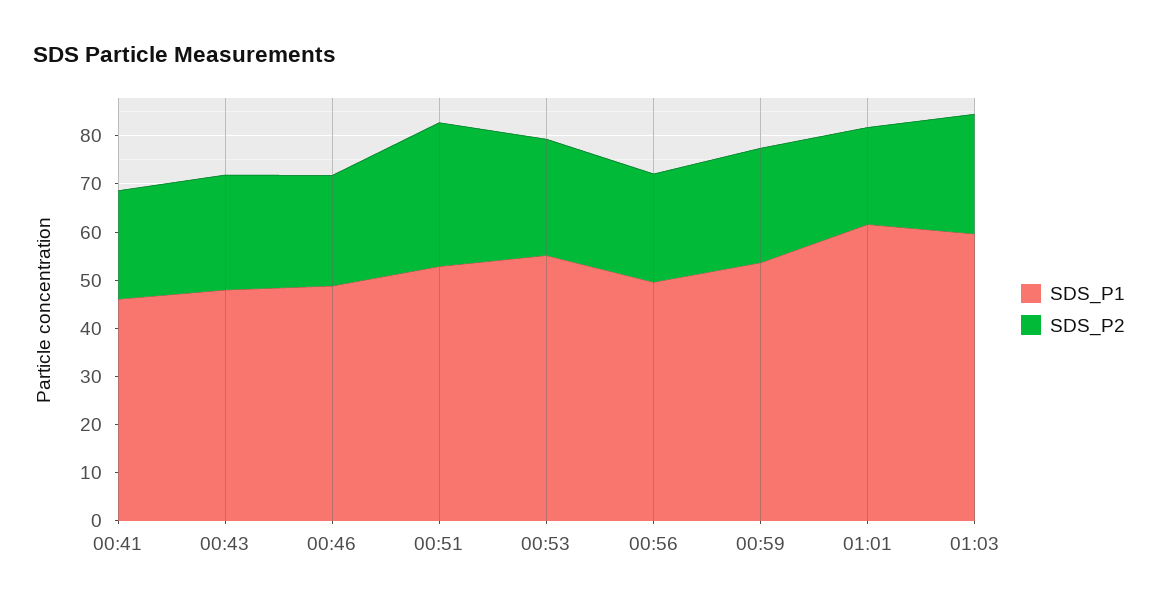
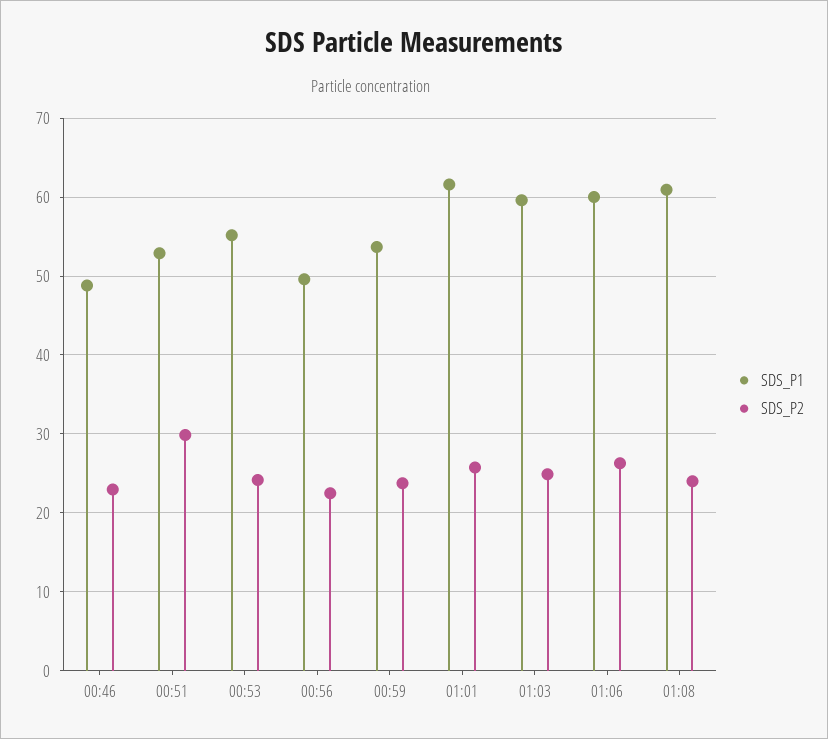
SDS_P1, 00:41: 46 -> none
SDS_P2, 00:41: 22 -> none
SDS_P1, 00:43: 48 -> none
SDS_P2, 00:43: 24 -> none
SDS_P2, 01:01: 20 -> 26
SDS_P1, 01:06: none -> 60
SDS_P2, 01:06: none -> 26
SDS_P1, 01:08: none -> 61
SDS_P2, 01:08: none -> 24

